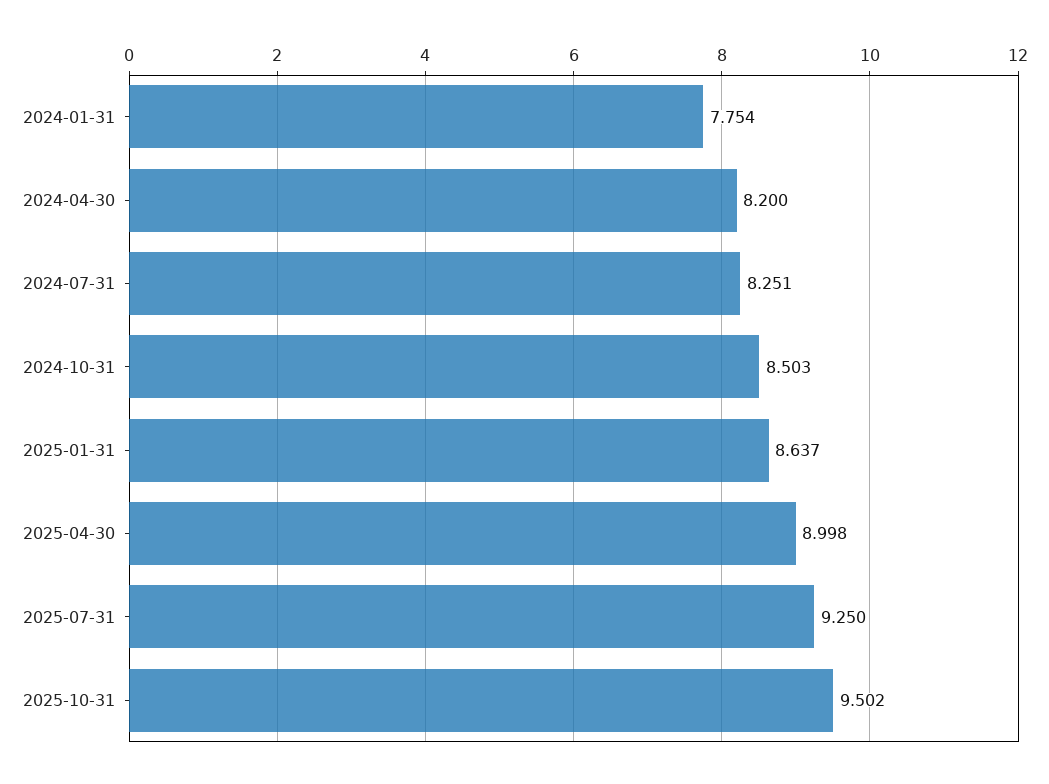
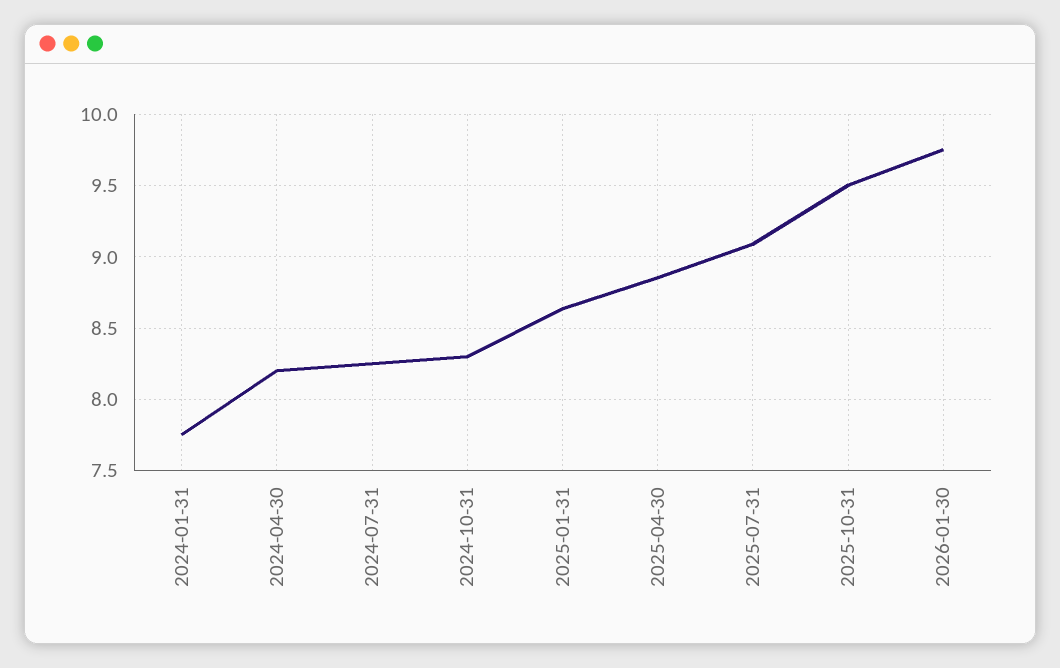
2024-10-31: 8.503 -> 8.3
2025-04-30: 8.998 -> 8.85
2025-07-31: 9.25 -> 9.1
2026-01-30: none -> 9.75

